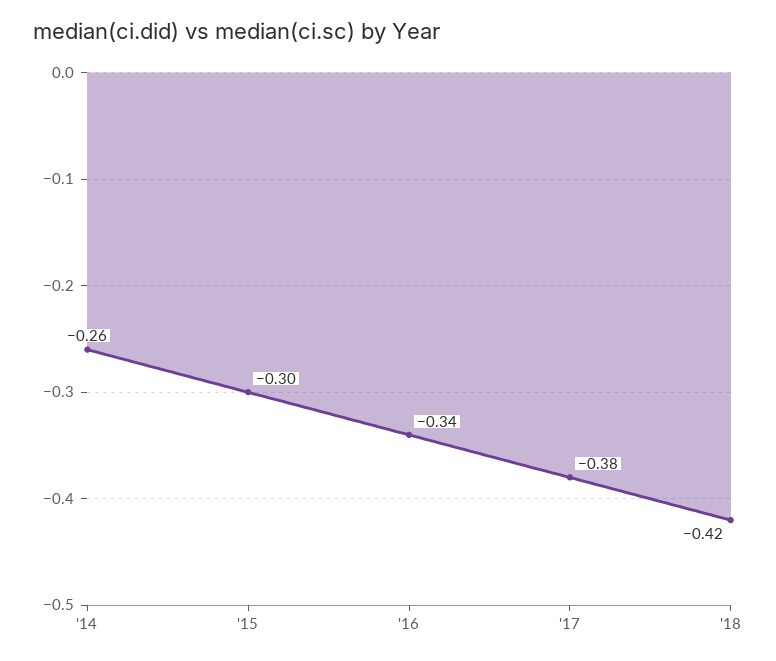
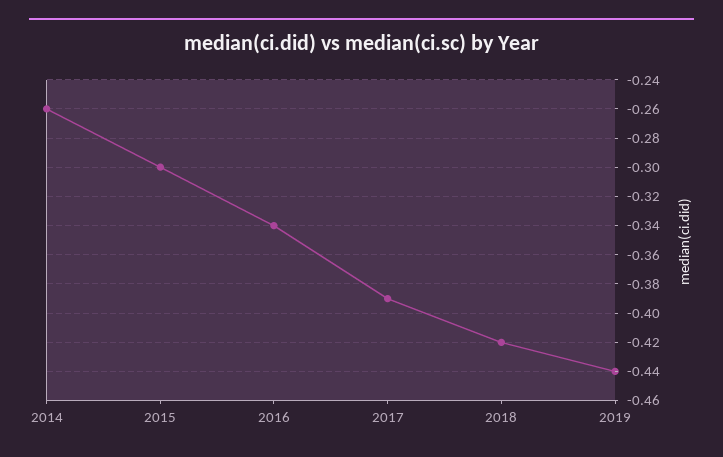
'17: -0.38 -> -0.39
2019: none -> -0.44

